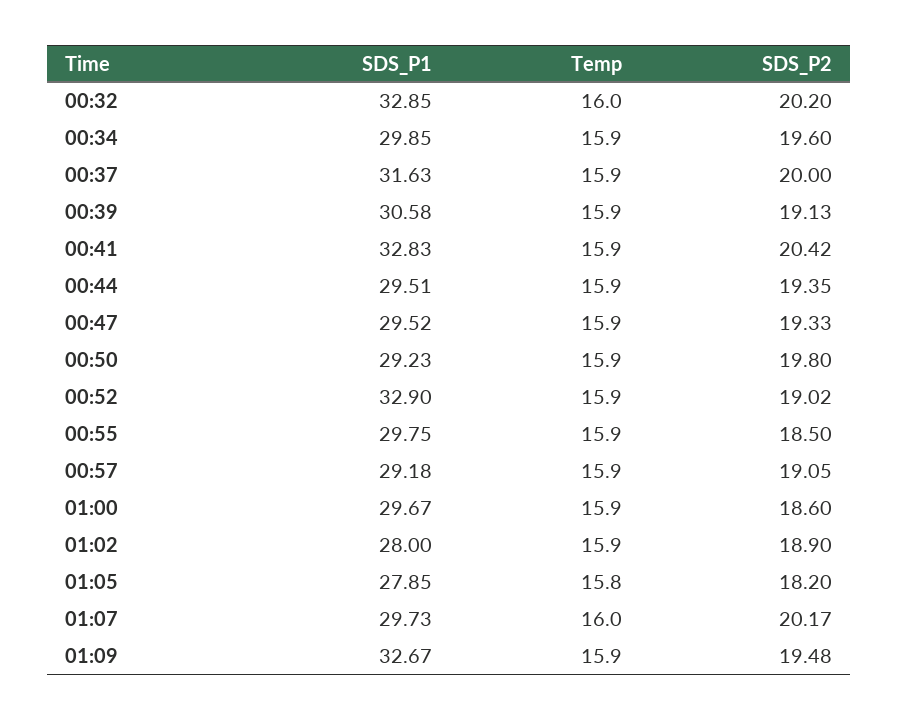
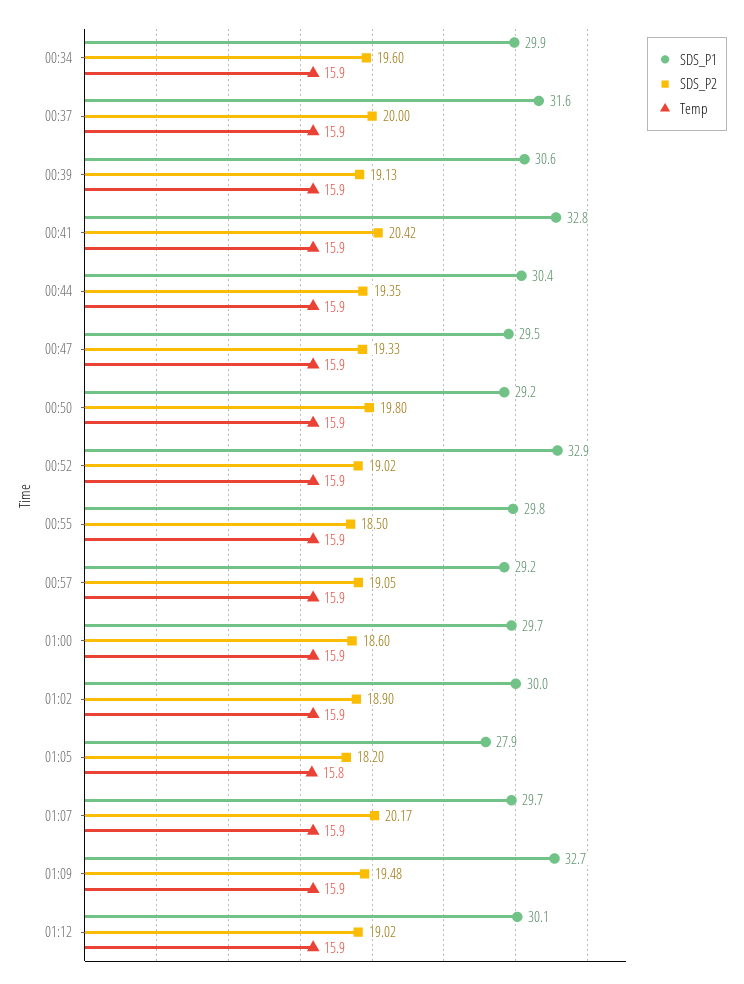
SDS_P1, 00:32: 32.85 -> none
Temp, 00:32: 16 -> none
SDS_P2, 00:32: 20.2 -> none
SDS_P1, 00:44: 29.51 -> 30.4
SDS_P1, 01:02: 28 -> 30
Temp, 01:07: 16 -> 15.9
SDS_P1, 01:12: none -> 30.1
SDS_P2, 01:12: none -> 19.02
Temp, 01:12: none -> 15.9

